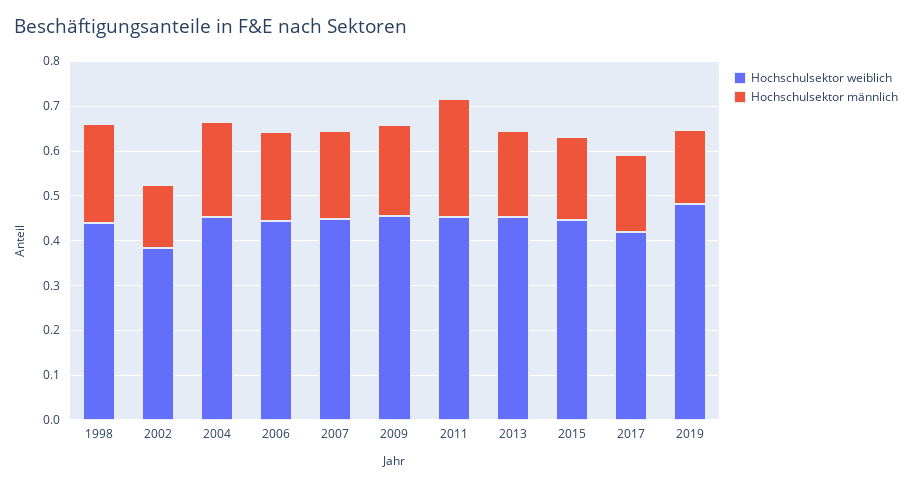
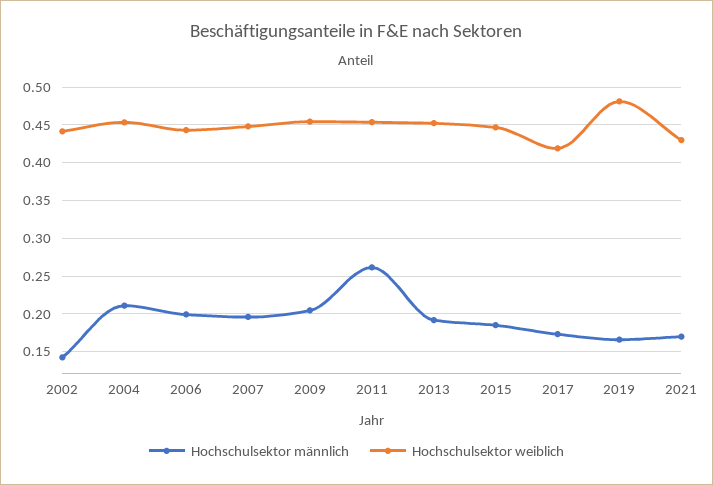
Hochschulsektor weiblich, 1998: 0.44 -> none
Hochschulsektor männlich, 1998: 0.22 -> none
Hochschulsektor weiblich, 2002: 0.38 -> 0.44
Hochschulsektor männlich, 2021: none -> 0.17
Hochschulsektor weiblich, 2021: none -> 0.43

